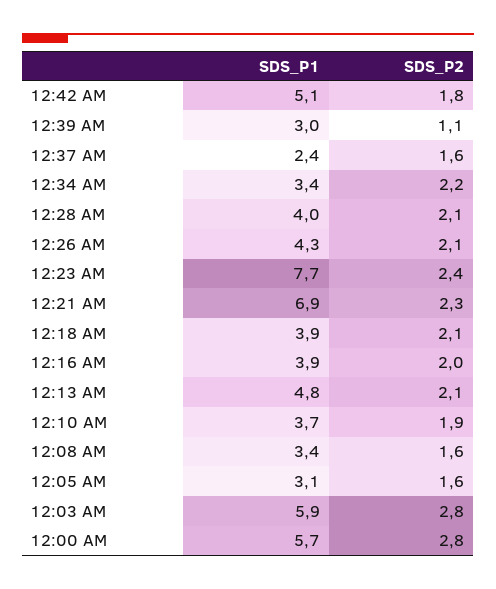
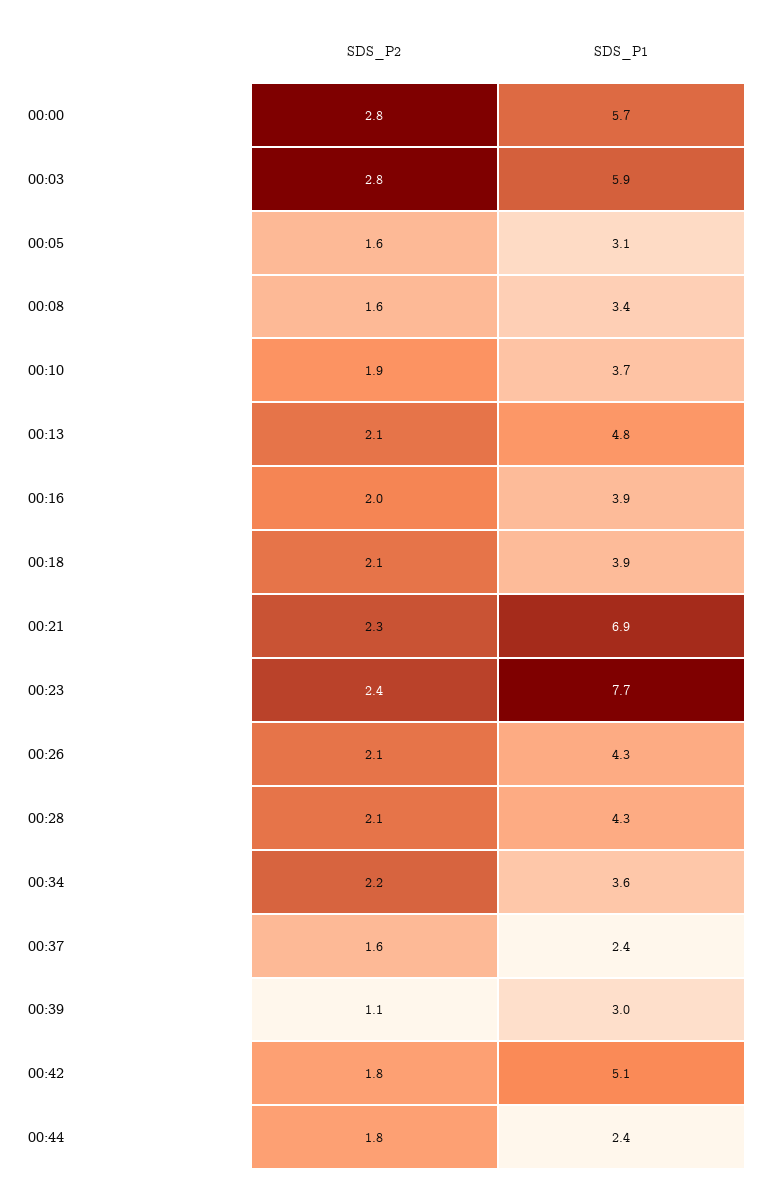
SDS_P1, 12:34 AM: 3.4 -> 3.6
SDS_P1, 12:28 AM: 4 -> 4.3
SDS_P2, 00:44: none -> 1.8
SDS_P1, 00:44: none -> 2.4

